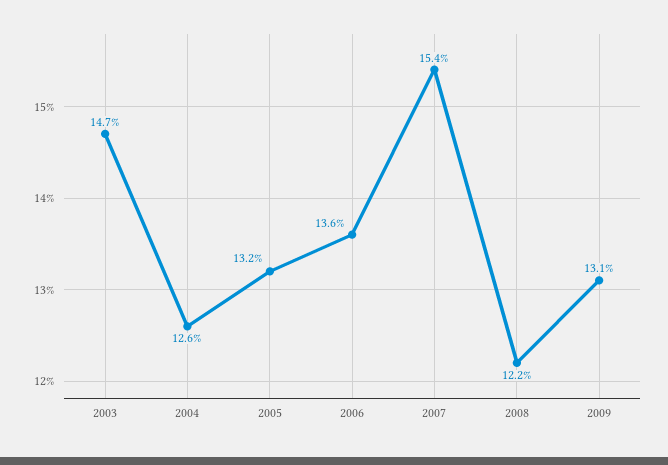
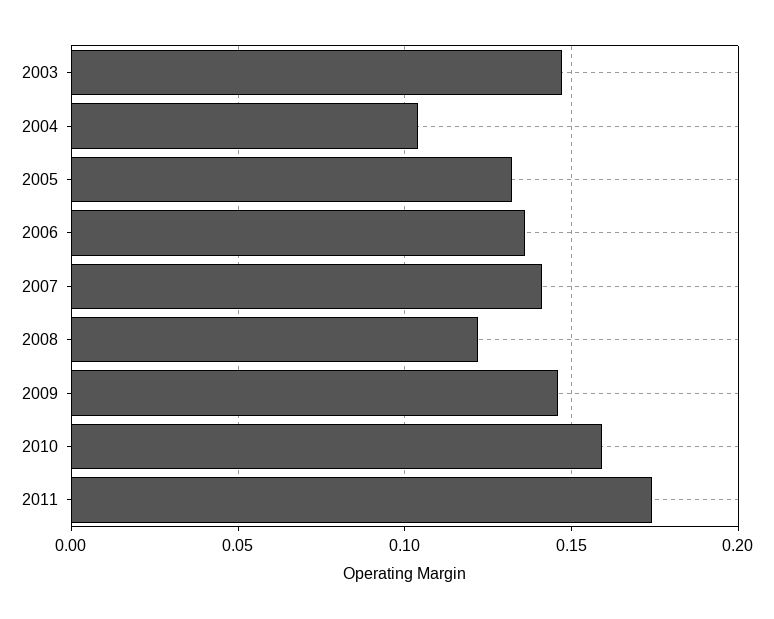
2004: 0.126 -> 0.105
2007: 0.154 -> 0.14
2009: 0.131 -> 0.145
2010: none -> 0.16
2011: none -> 0.175

